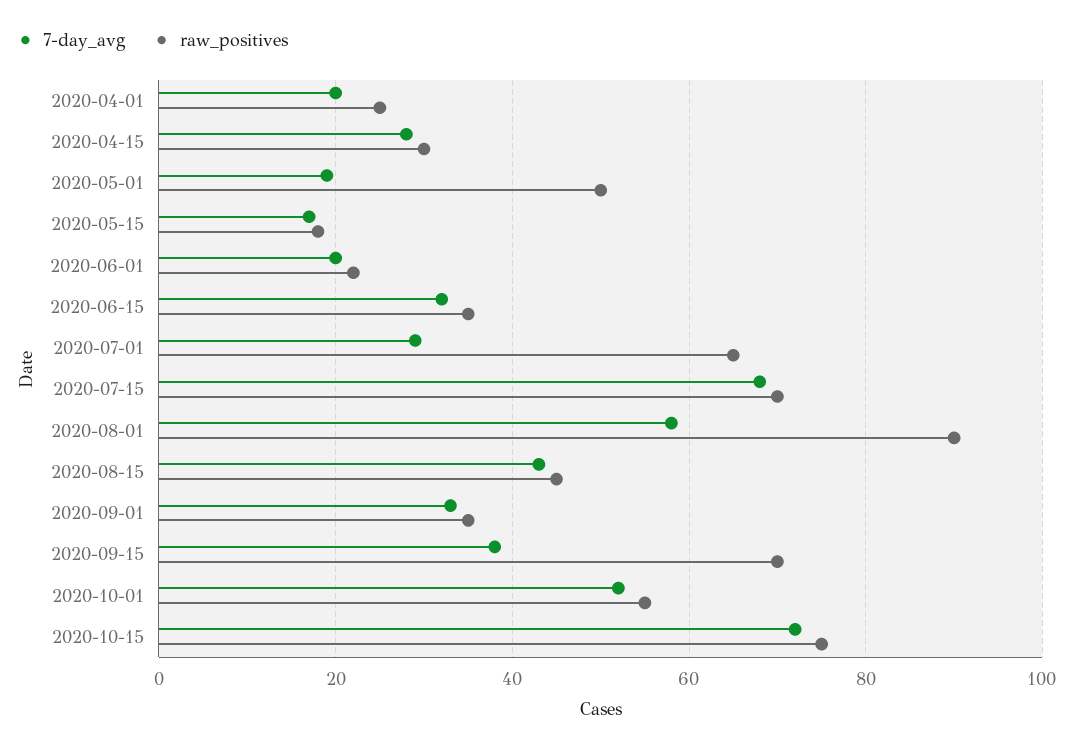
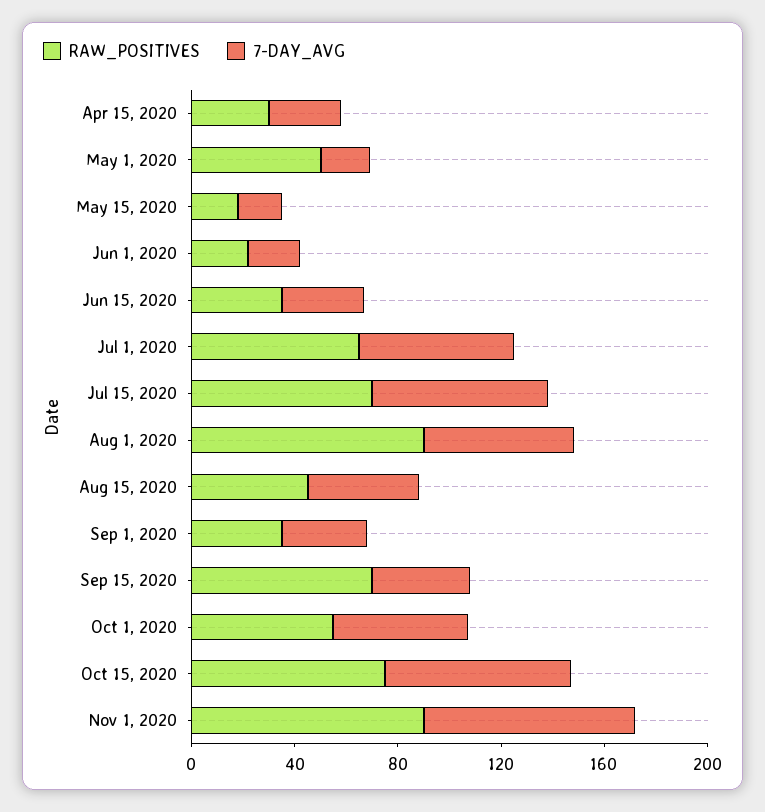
7-day_avg, 2020-04-01: 20 -> none
raw_positives, 2020-04-01: 25 -> none
7-day_avg, 2020-07-01: 30 -> 60
raw_positives, Nov 1, 2020: none -> 90
7-day_avg, Nov 1, 2020: none -> 80

